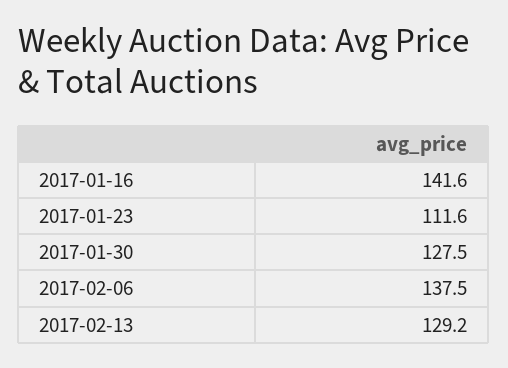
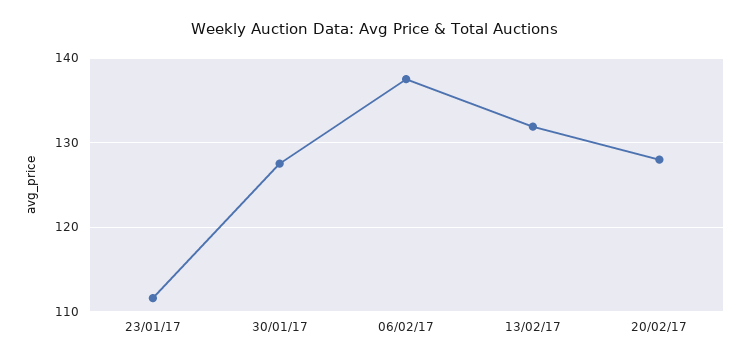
2017-01-16: 141.6 -> none
2017-02-13: 129.2 -> 132
20/02/17: none -> 128

